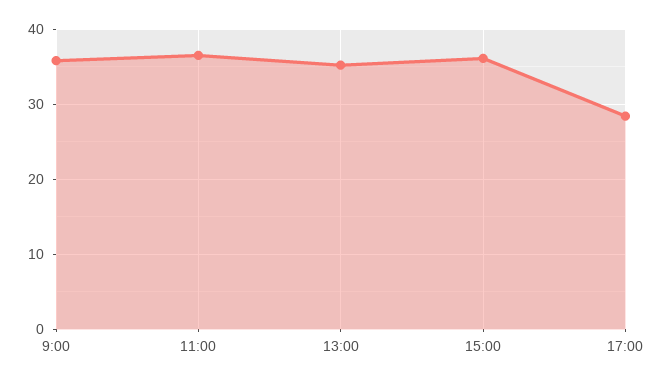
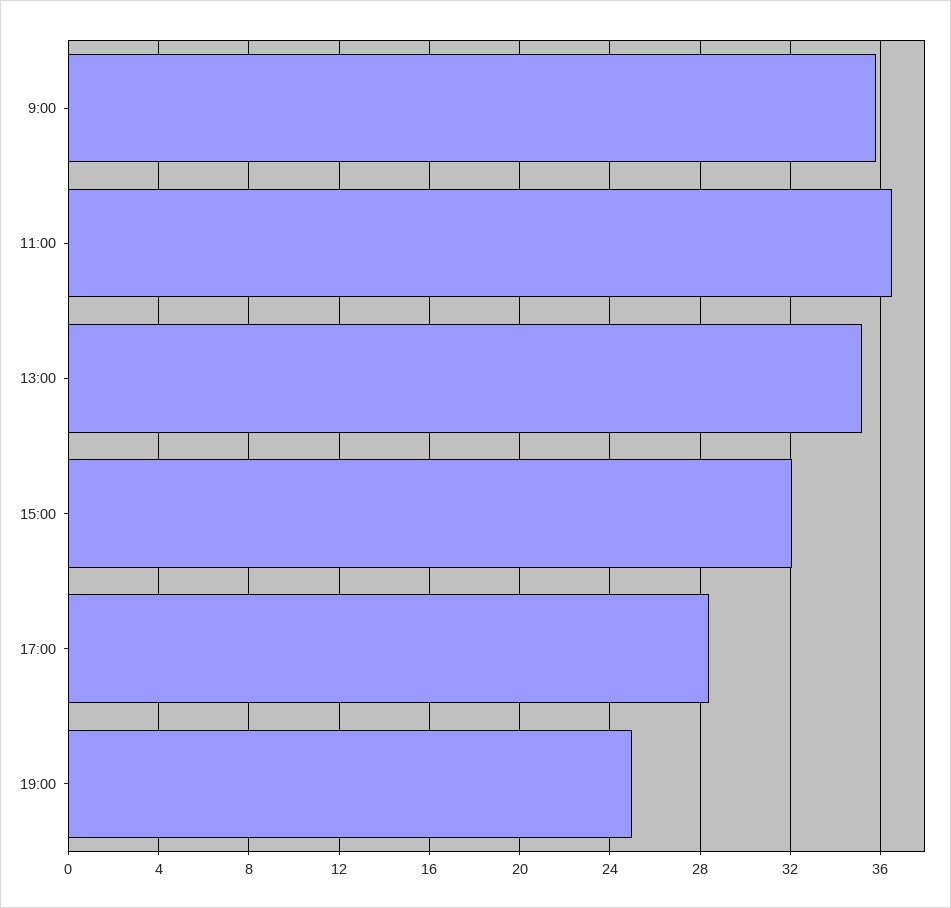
15:00: 36 -> 32
19:00: none -> 25

